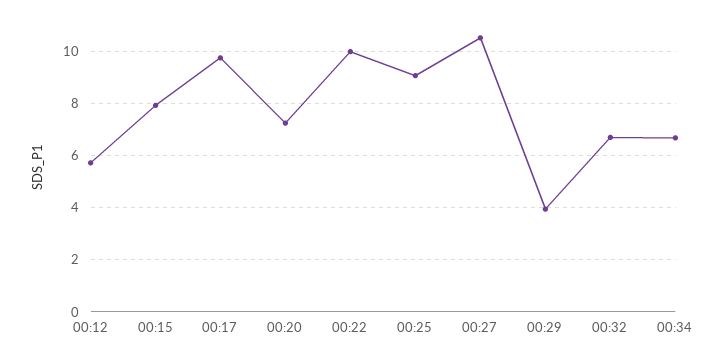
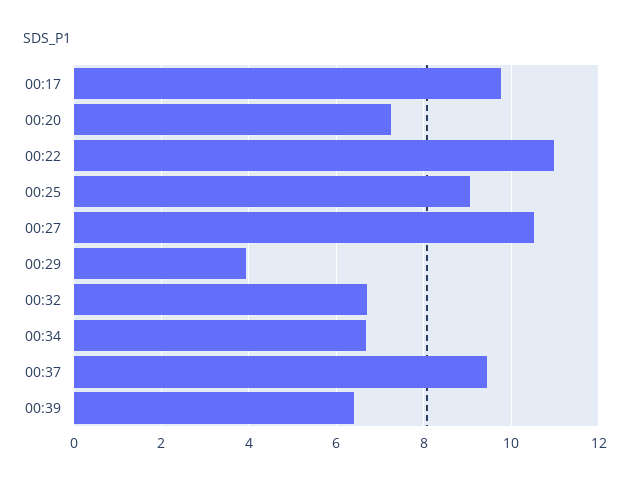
00:12: 5.75 -> none
00:15: 8 -> none
00:22: 10 -> 11
00:37: none -> 9.4
00:39: none -> 6.4

